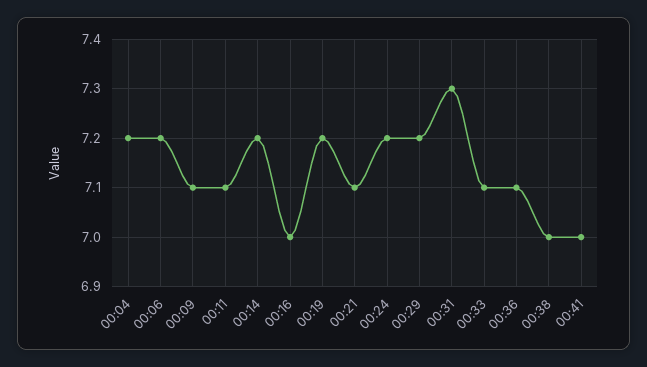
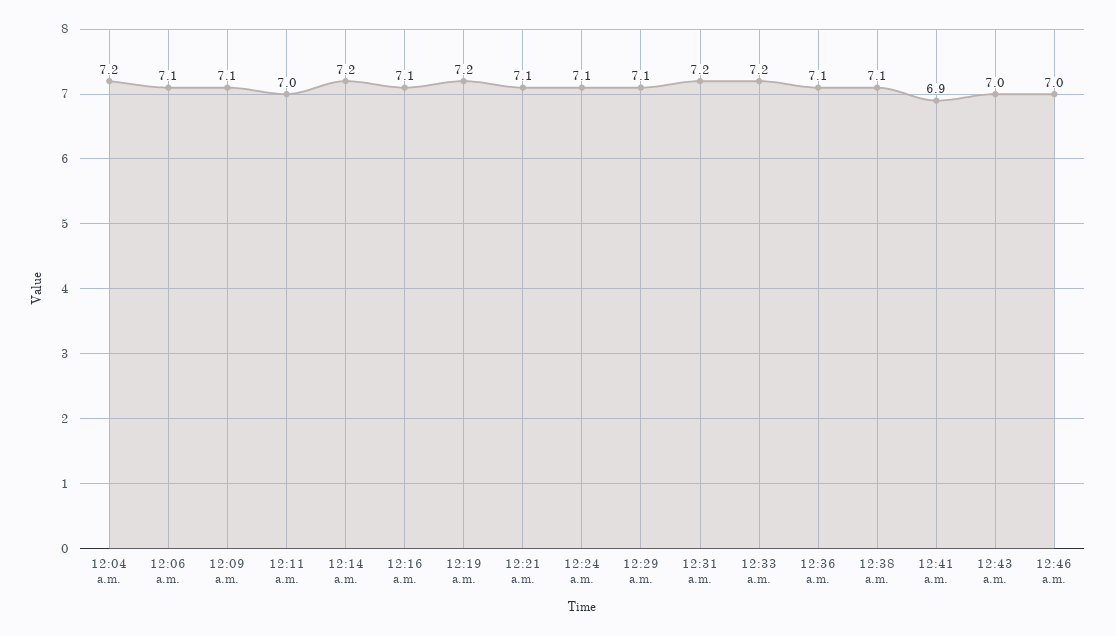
00:06: 7.2 -> 7.1
00:11: 7.1 -> 7
00:16: 7 -> 7.1
00:24: 7.2 -> 7.1
00:29: 7.2 -> 7.1
00:31: 7.3 -> 7.2
00:33: 7.1 -> 7.2
00:38: 7 -> 7.1
00:41: 7 -> 6.9
12:43 a.m.: none -> 7
12:46 a.m.: none -> 7

